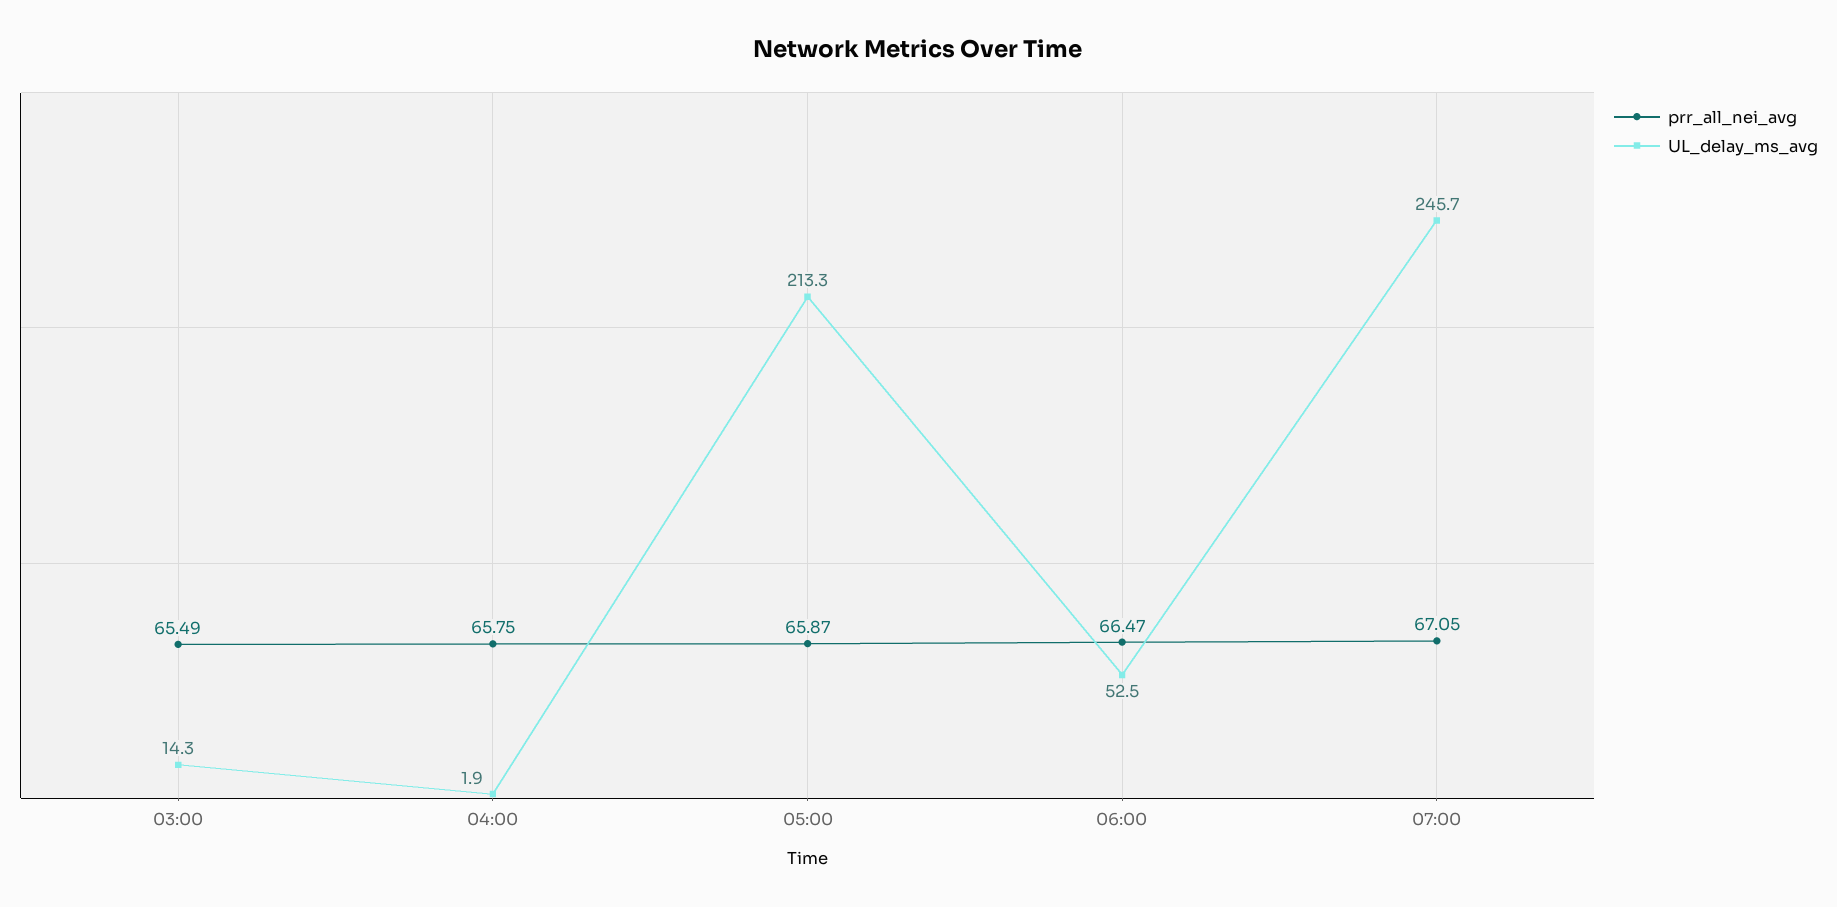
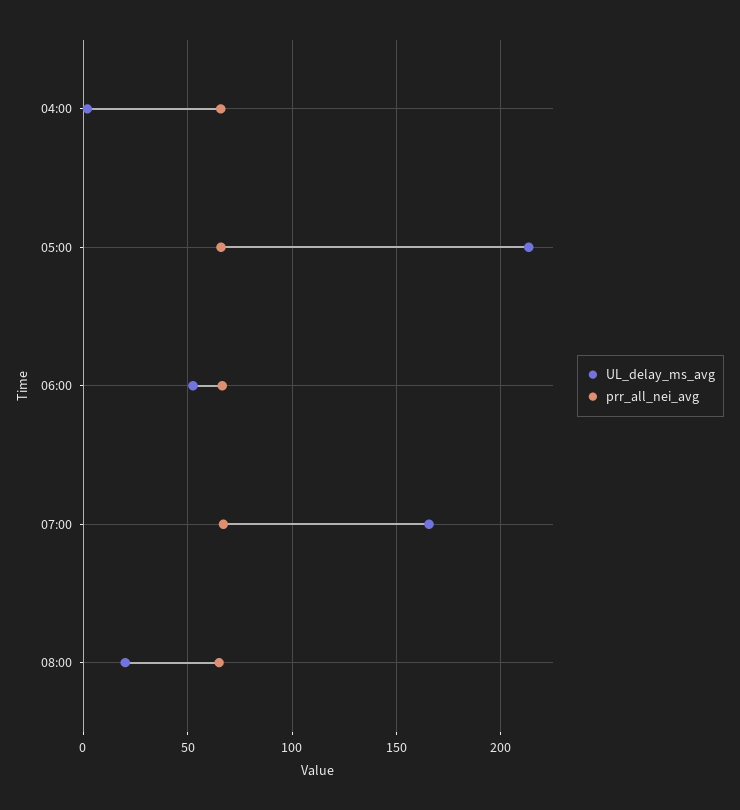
prr_all_nei_avg, 03:00: 65.49 -> none
UL_delay_ms_avg, 03:00: 14.3 -> none
UL_delay_ms_avg, 07:00: 245.7 -> 165
UL_delay_ms_avg, 08:00: none -> 20
prr_all_nei_avg, 08:00: none -> 65

